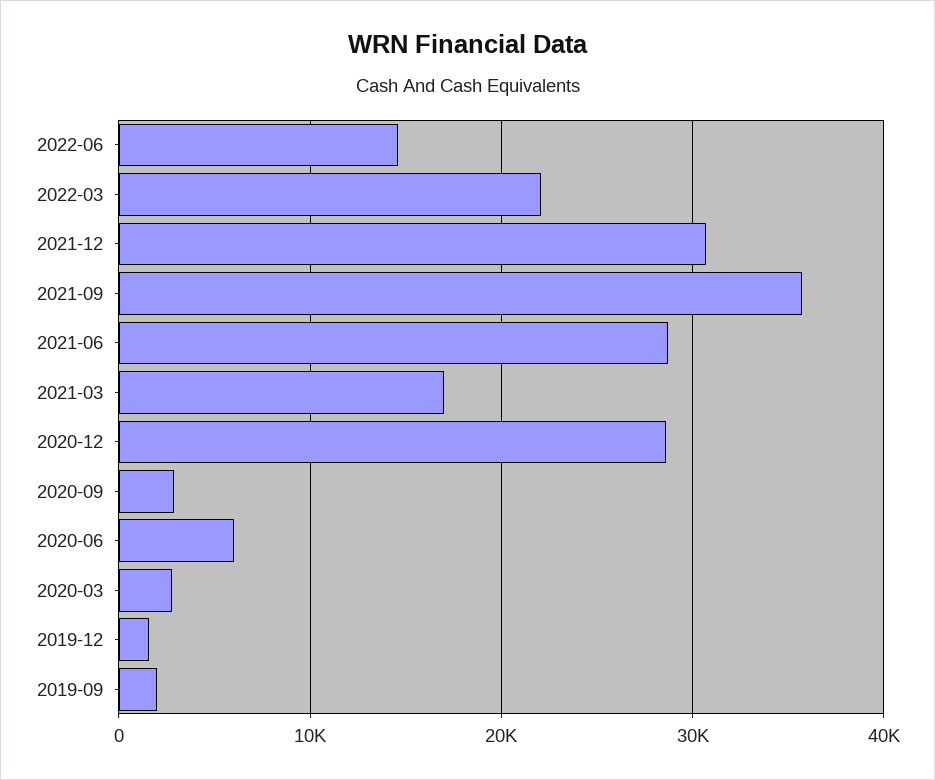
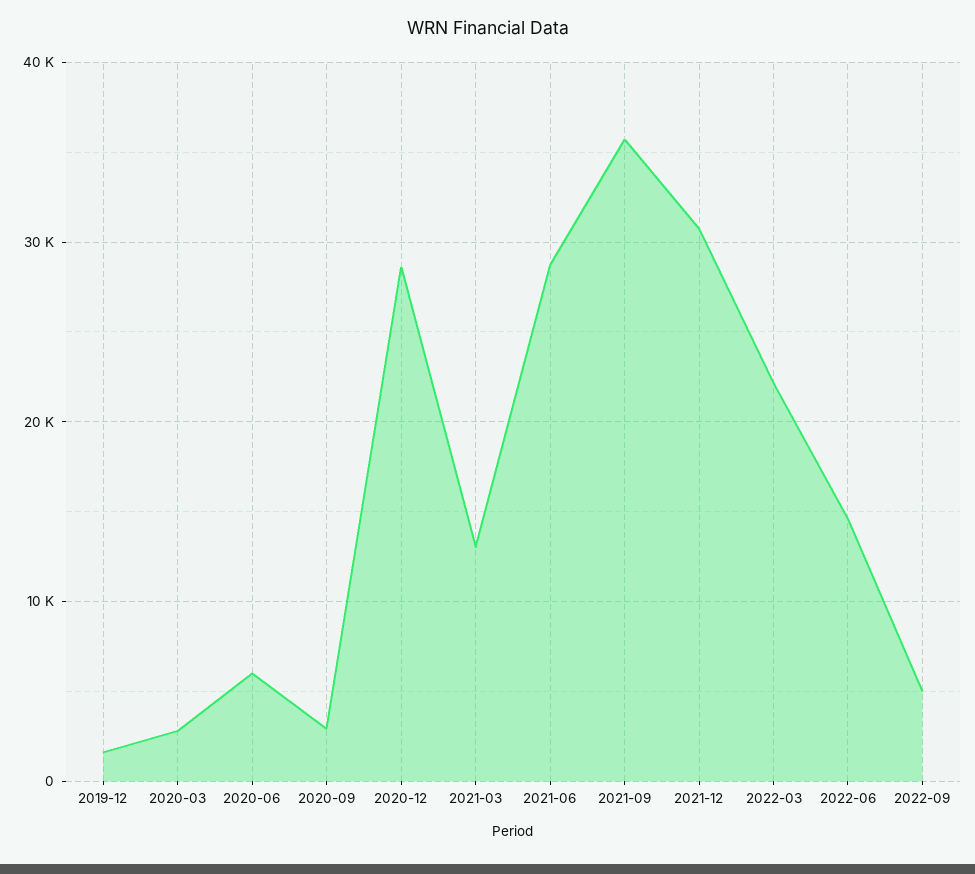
2021-03: 17000 -> 13000
2019-09: 2000 -> none
2022-09: none -> 5000

